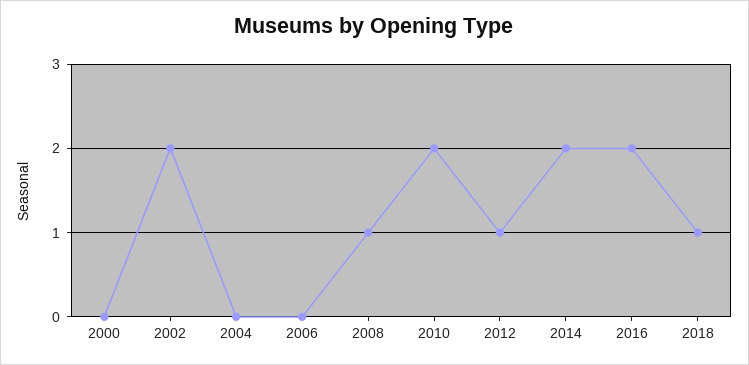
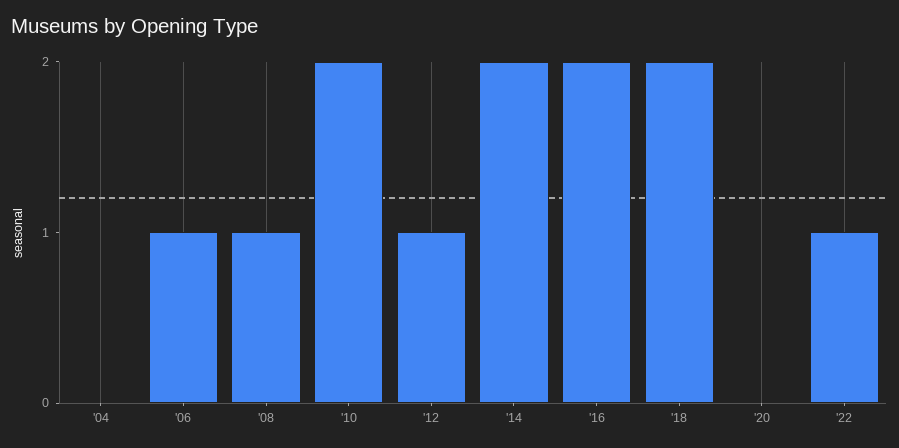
2000: 0 -> none
2002: 2 -> none
2006: 0 -> 1
2018: 1 -> 2
'20: none -> 0
'22: none -> 1

